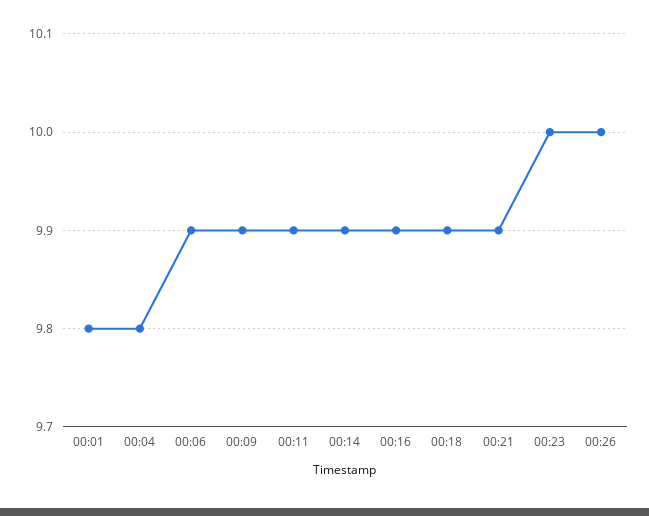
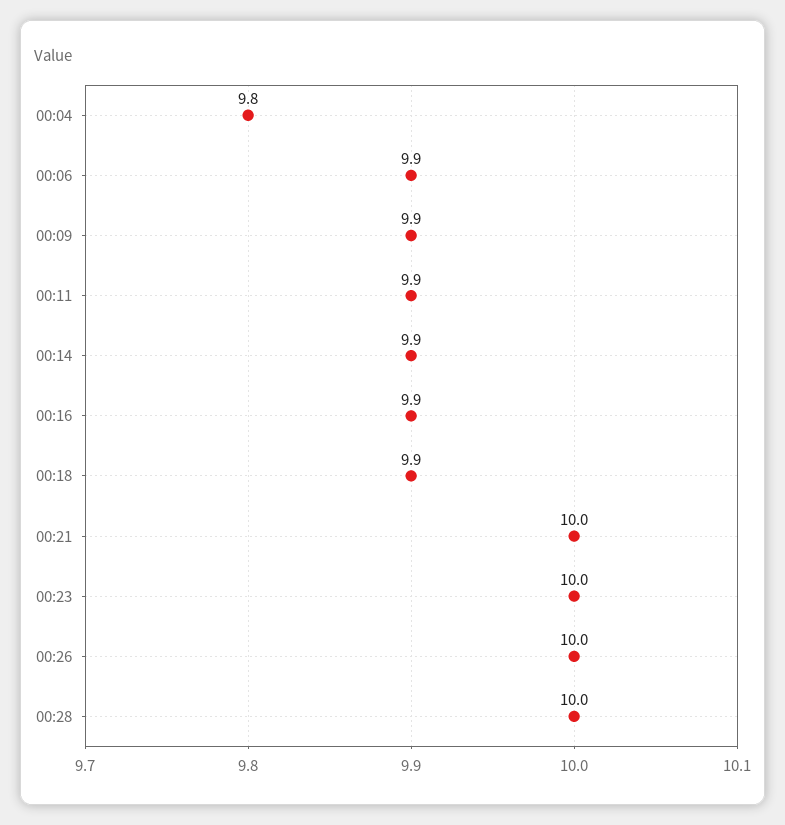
00:01: 9.8 -> none
00:21: 9.9 -> 10
00:28: none -> 10

